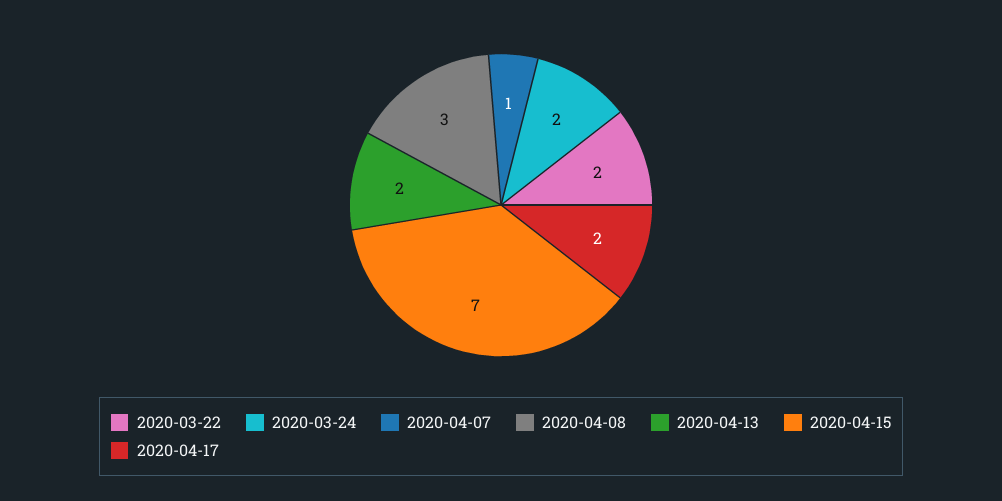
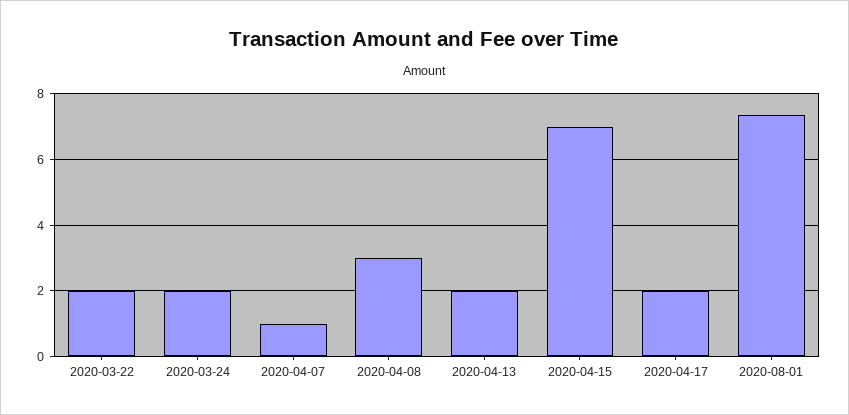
2020-08-01: none -> 7.4

